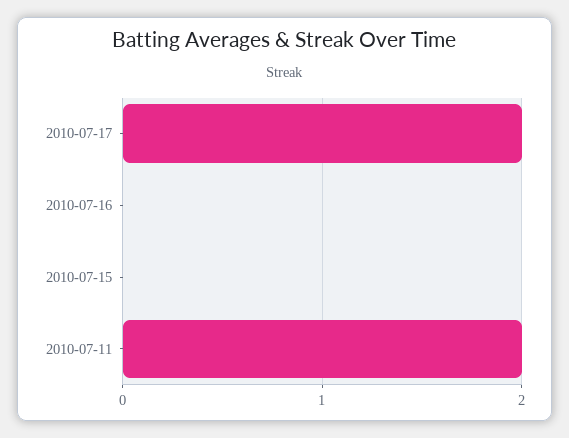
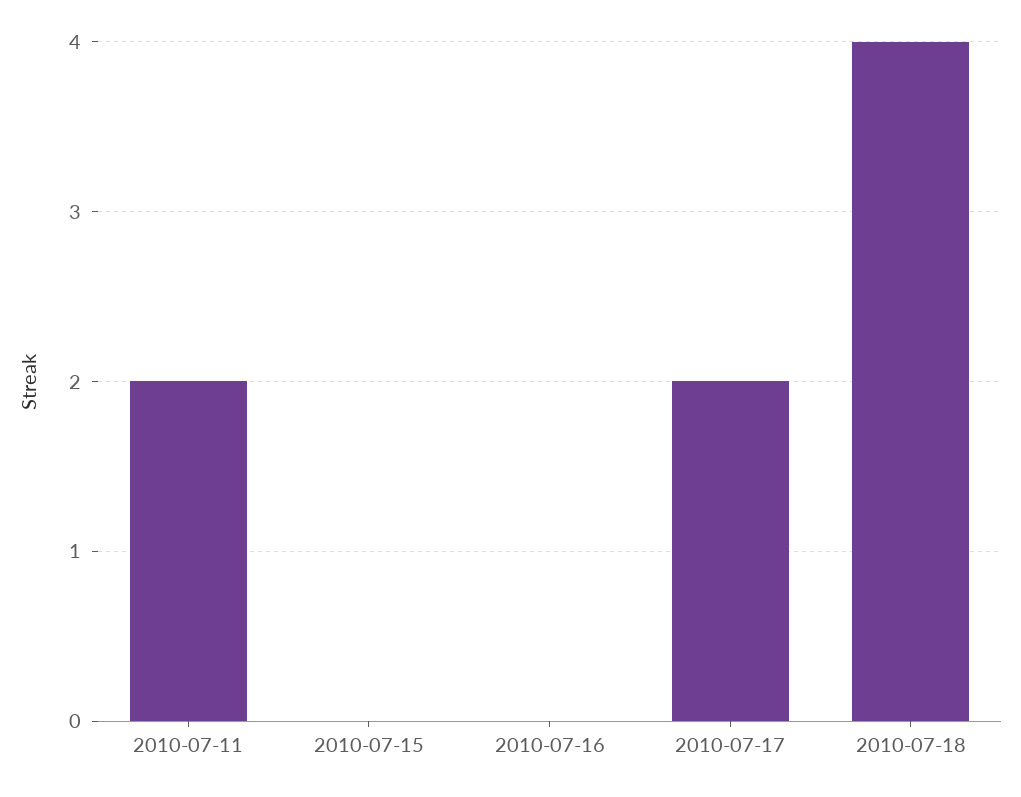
2010-07-18: none -> 4

